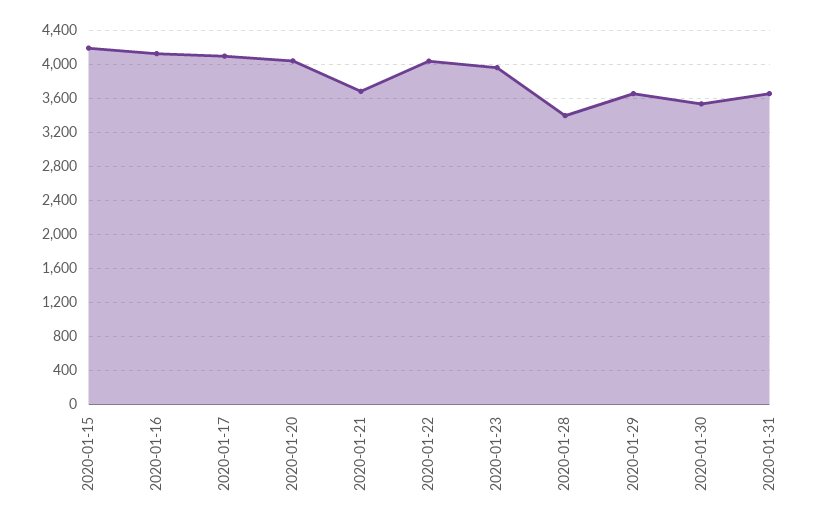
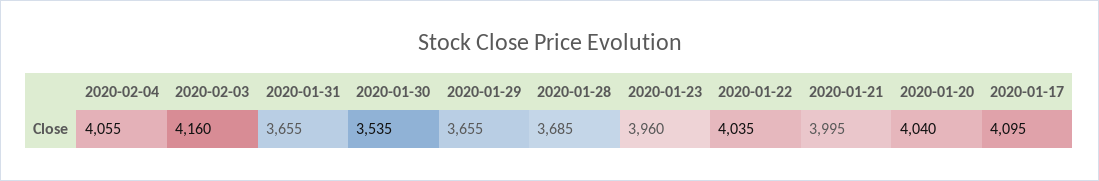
2020-01-15: 4200 -> none
2020-01-16: 4100 -> none
2020-01-21: 3700 -> 3995
2020-01-28: 3400 -> 3685
2020-02-04: none -> 4055
2020-02-03: none -> 4160

